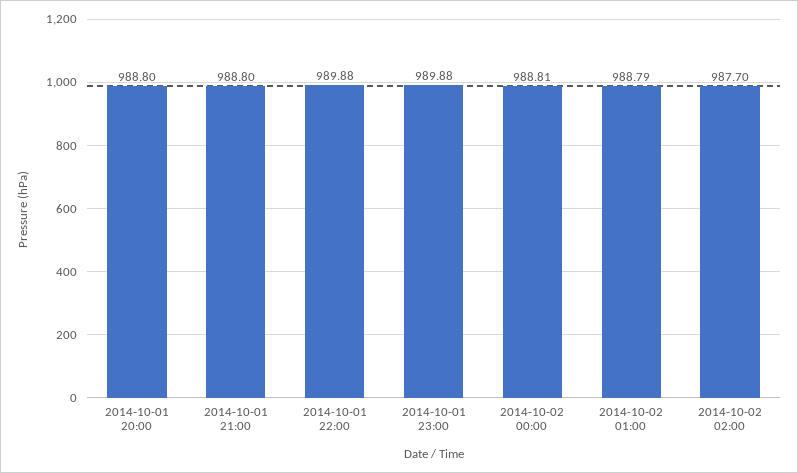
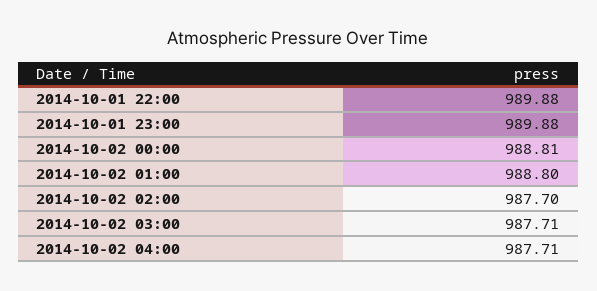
2014-10-01 20:00: 988.8 -> none
2014-10-01 21:00: 988.8 -> none
2014-10-02 01:00: 988.79 -> 988.8
2014-10-02 03:00: none -> 987.71
2014-10-02 04:00: none -> 987.71

